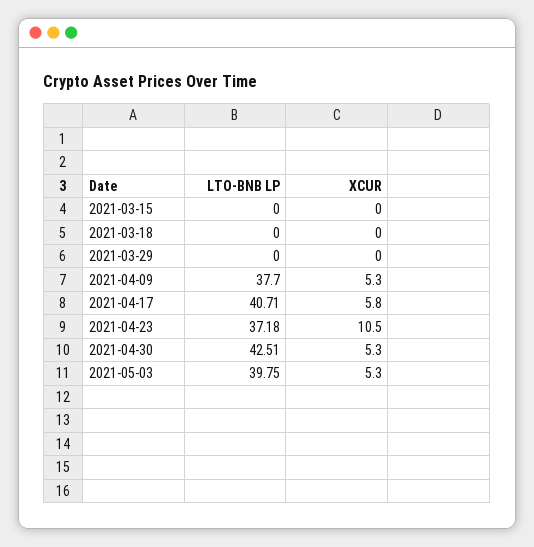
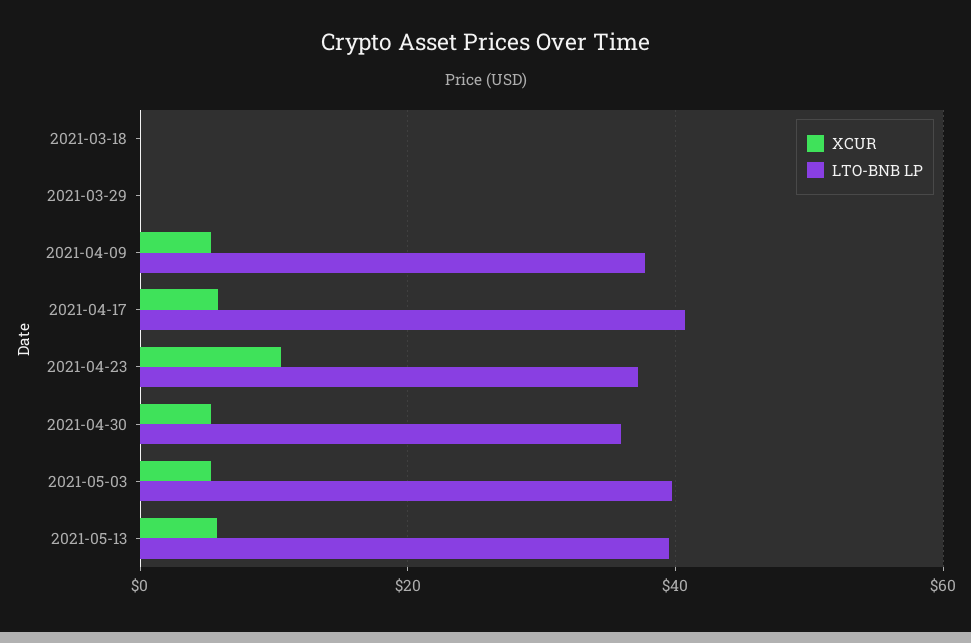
LTO-BNB LP, 2021-03-15: 0 -> none
XCUR, 2021-03-15: 0 -> none
LTO-BNB LP, 2021-04-30: 42.51 -> 36
XCUR, 2021-05-13: none -> 6
LTO-BNB LP, 2021-05-13: none -> 40

